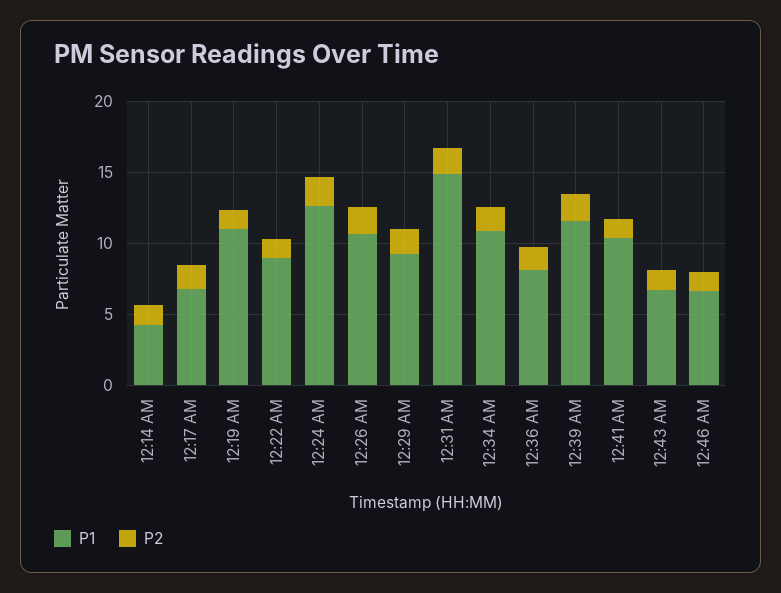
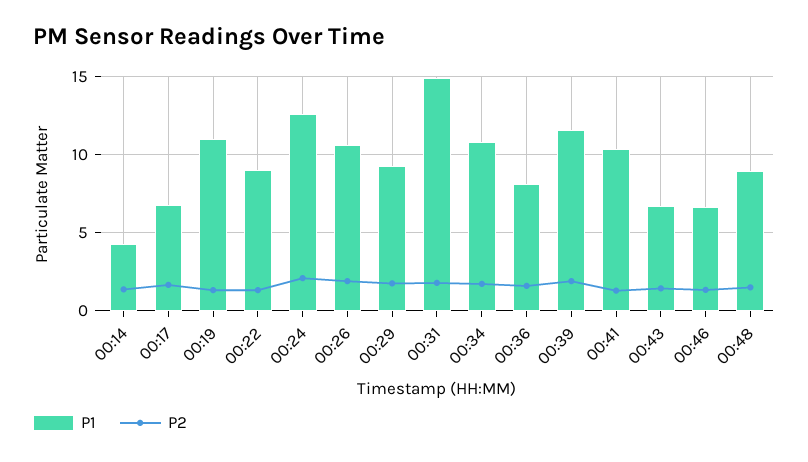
P1, 00:48: none -> 9
P2, 00:48: none -> 1.5

